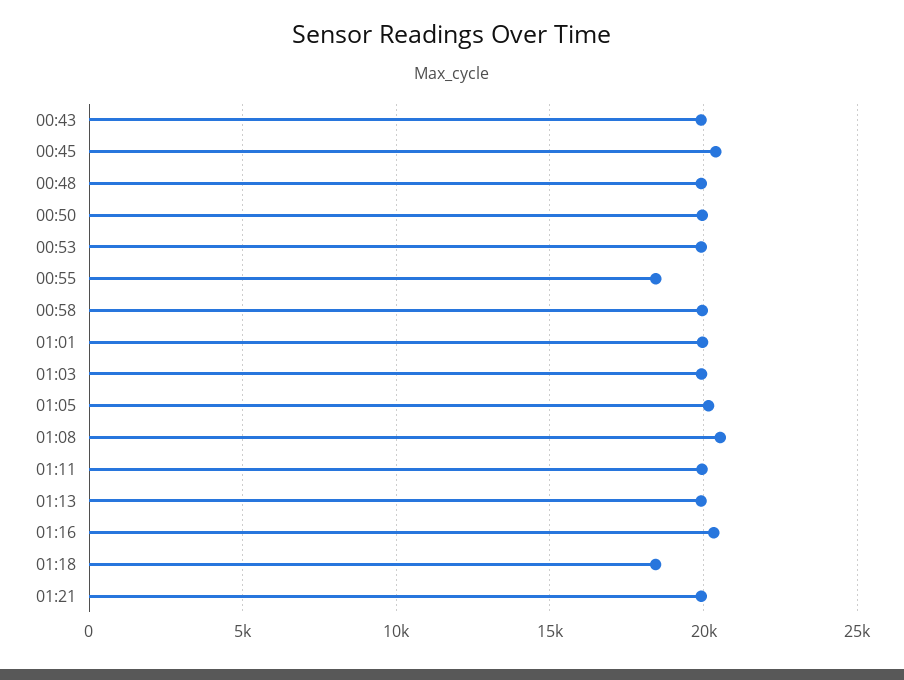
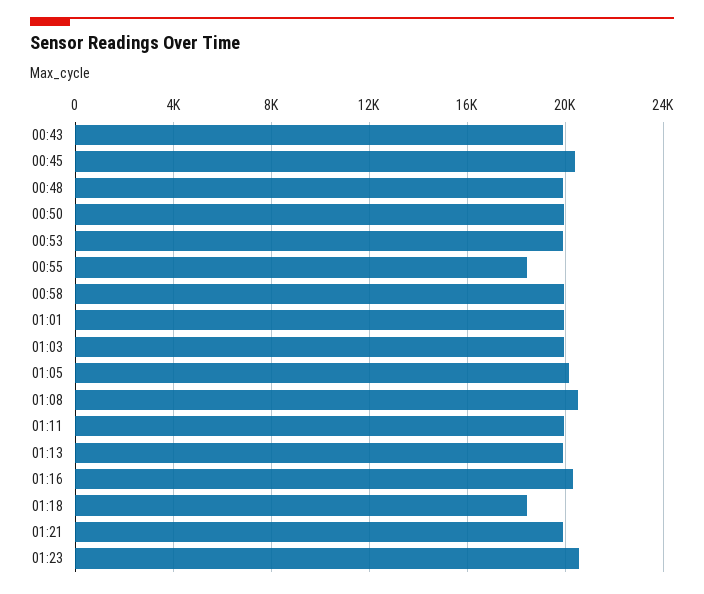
01:23: none -> 20500

